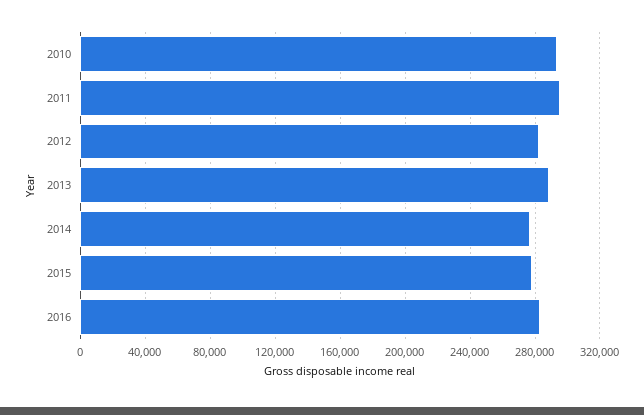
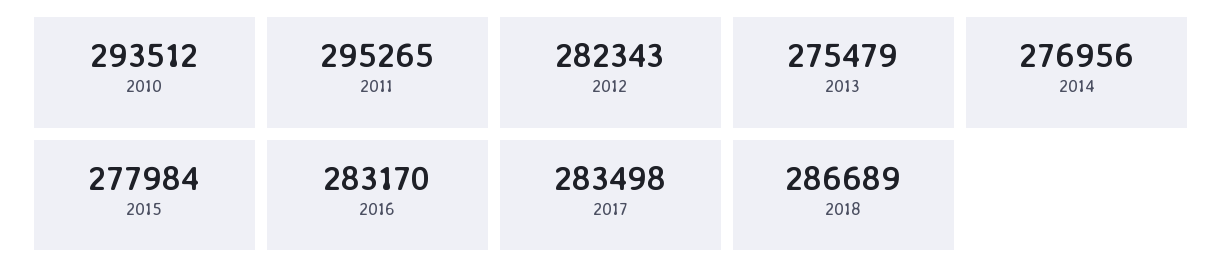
2013: 290000 -> 275479
2017: none -> 283498
2018: none -> 286689

